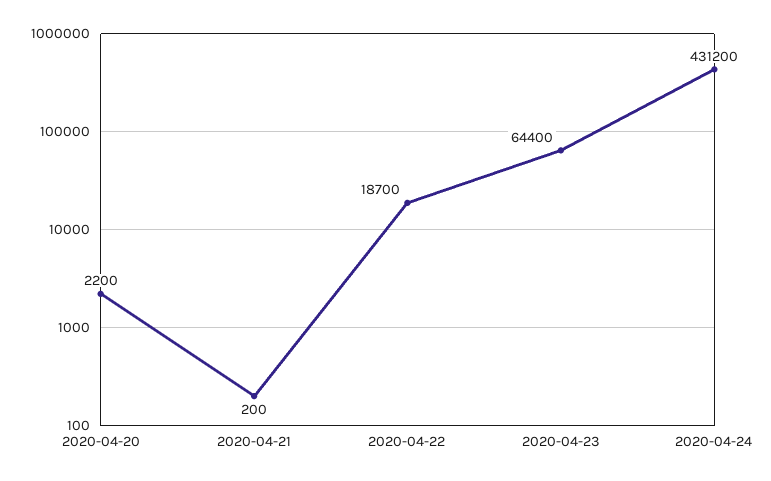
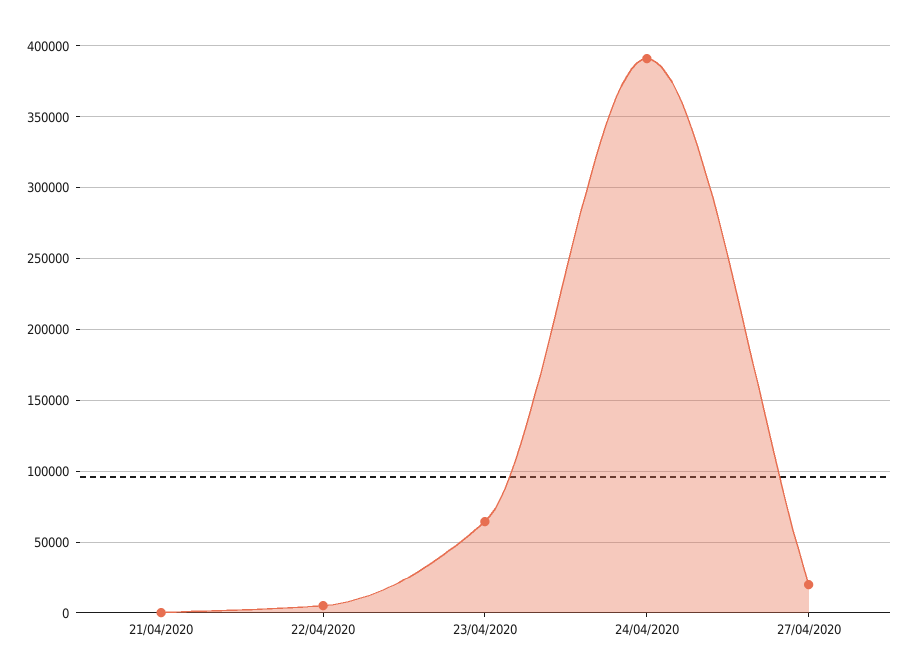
2020-04-20: 2200 -> none
2020-04-22: 18700 -> 5000
2020-04-24: 431200 -> 390000
27/04/2020: none -> 20000

